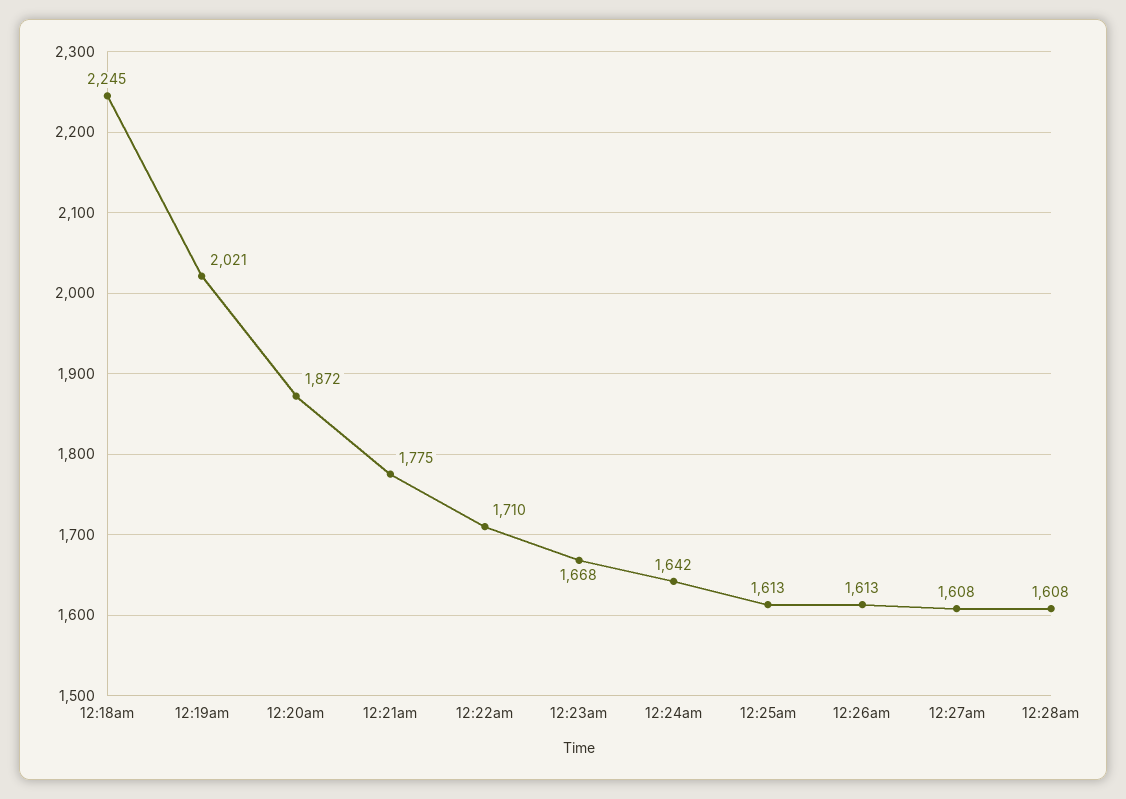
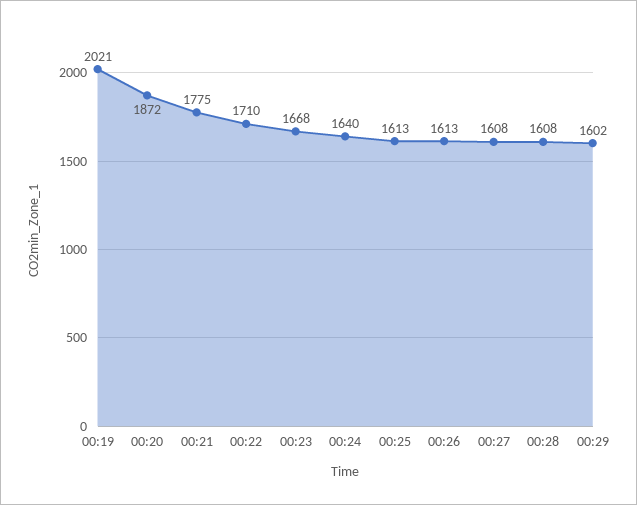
12:18am: 2245 -> none
12:24am: 1642 -> 1640
00:29: none -> 1602

